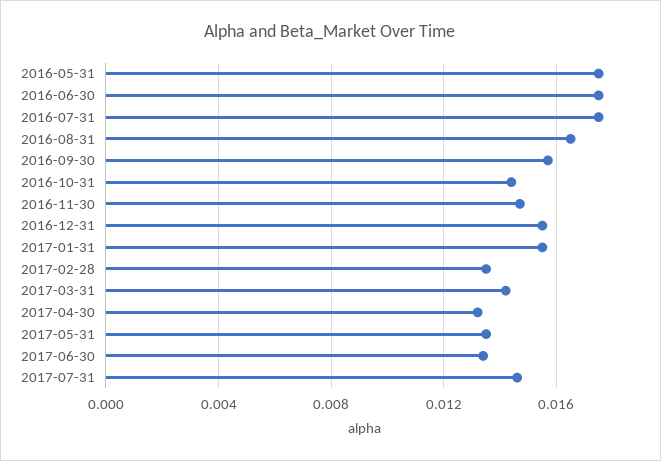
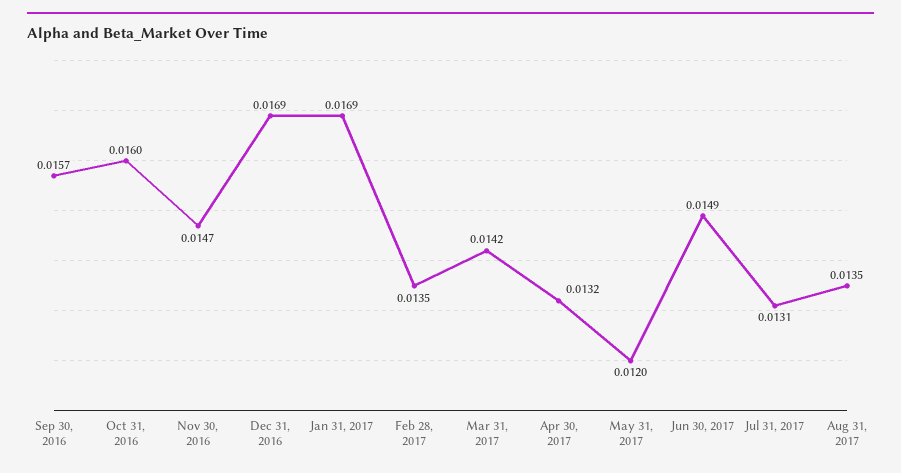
2016-05-31: 0.0175 -> none
2016-06-30: 0.0175 -> none
2016-07-31: 0.0175 -> none
2016-08-31: 0.0165 -> none
2016-10-31: 0.0145 -> 0.016
2016-12-31: 0.0155 -> 0.0169
2017-01-31: 0.0155 -> 0.0169
2017-05-31: 0.0135 -> 0.012
2017-06-30: 0.0135 -> 0.0149
2017-07-31: 0.0145 -> 0.0131
Aug 31, 2017: none -> 0.0135

